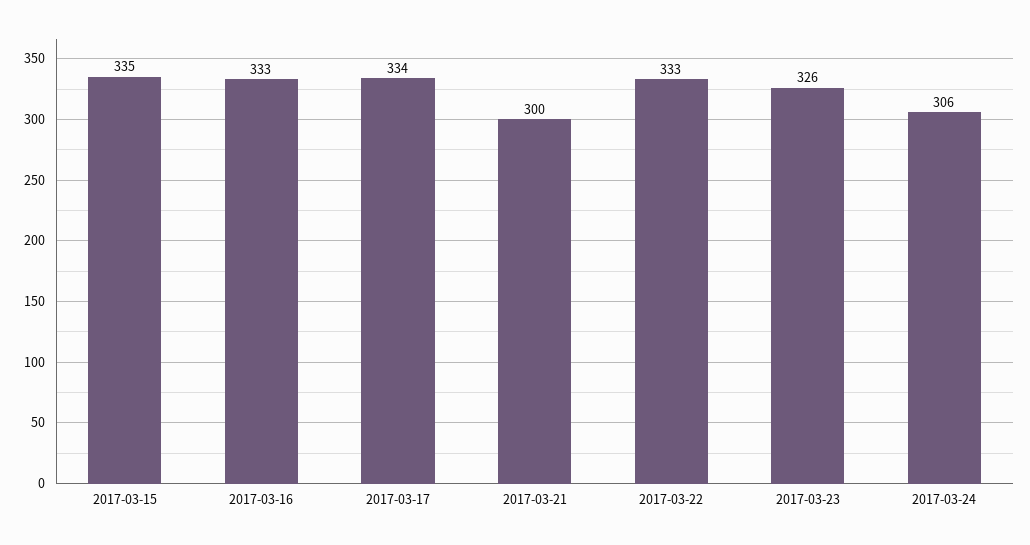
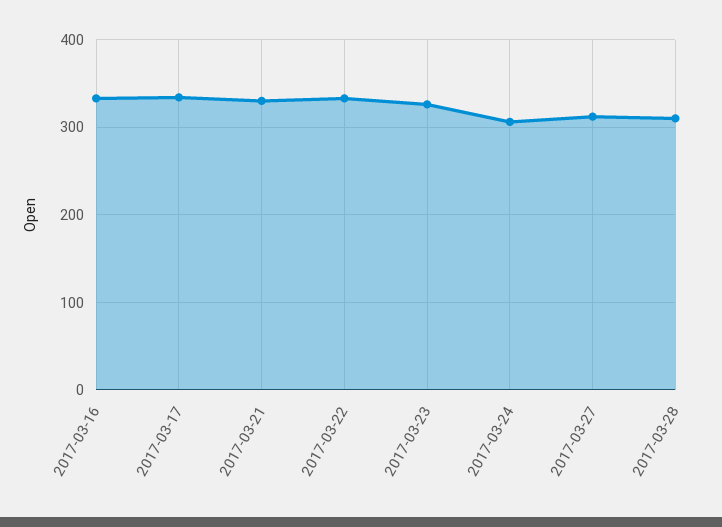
2017-03-15: 335 -> none
2017-03-21: 300 -> 330
2017-03-27: none -> 310
2017-03-28: none -> 310

